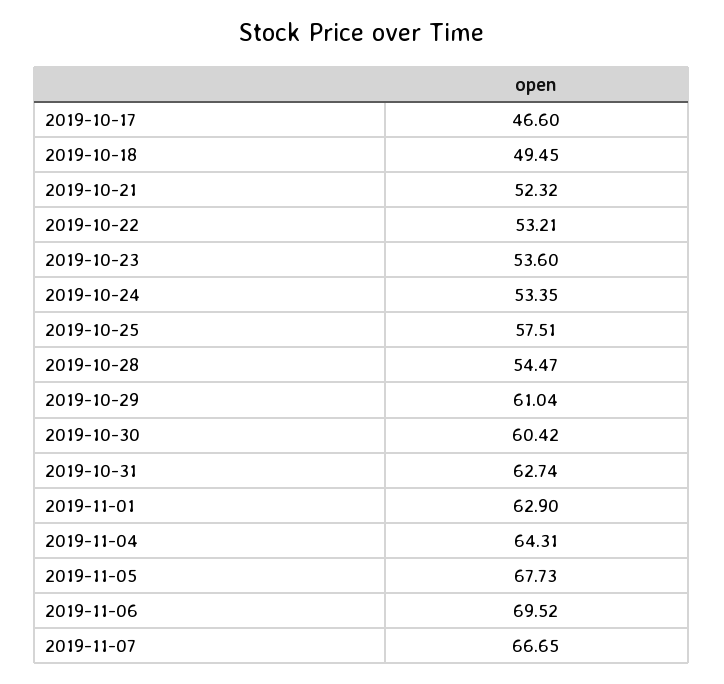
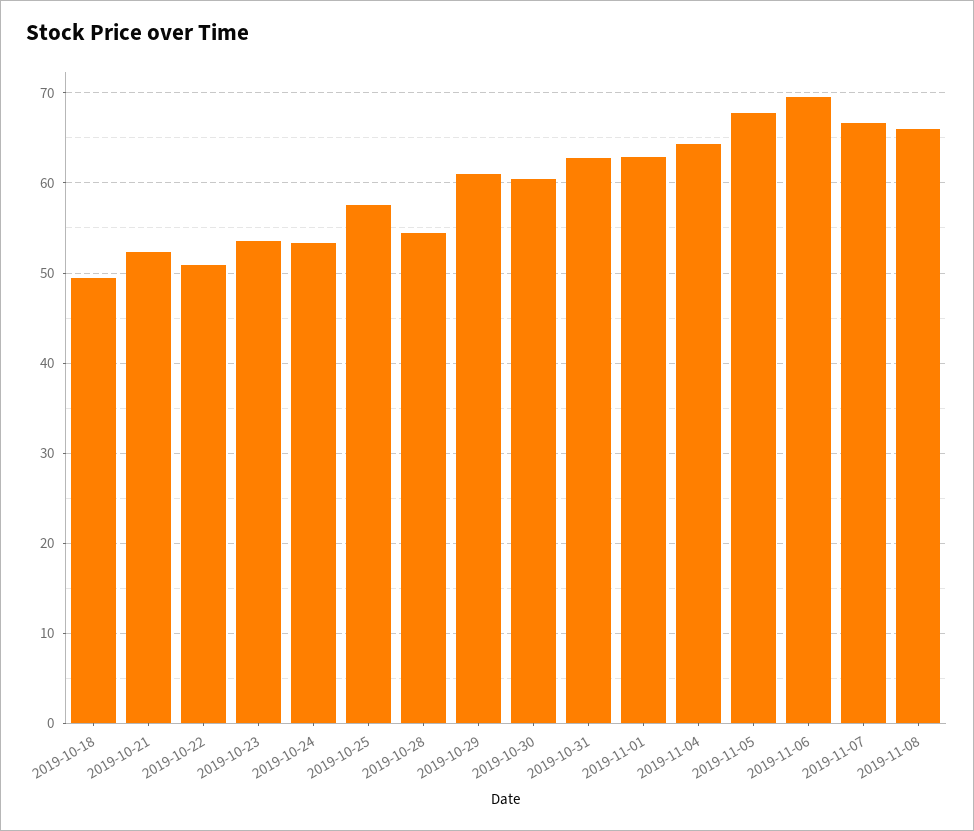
2019-10-17: 46.6 -> none
2019-10-22: 53.21 -> 51
2019-11-08: none -> 66

